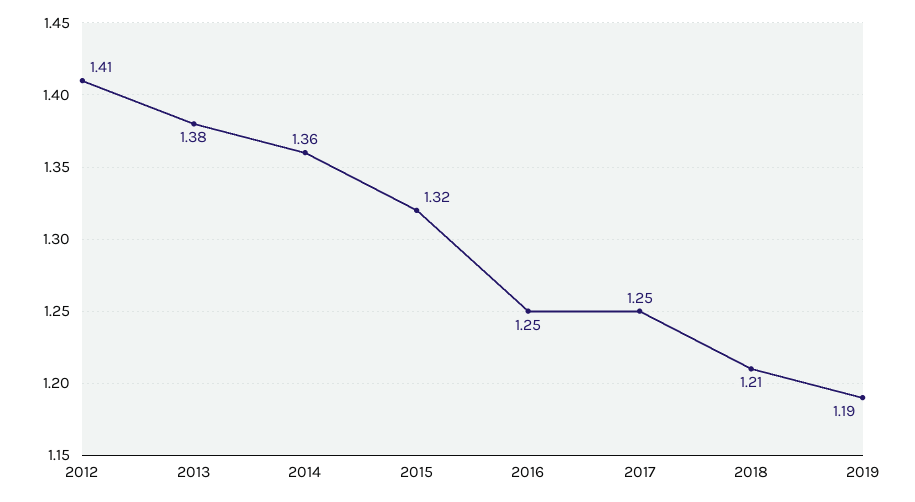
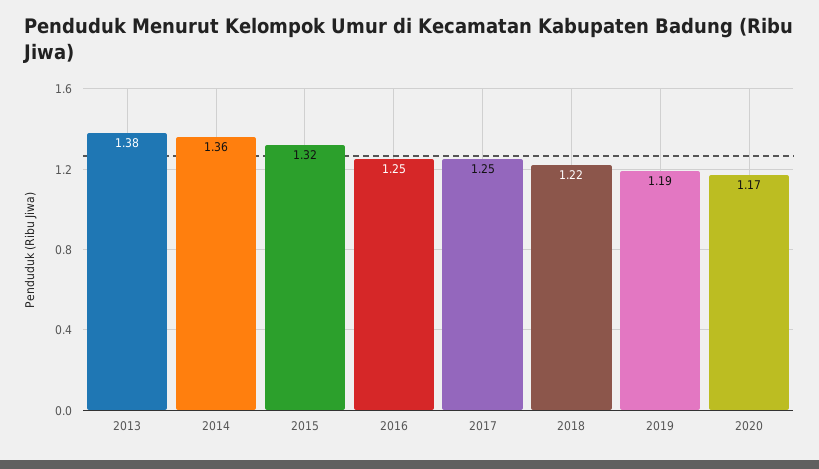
2012: 1.41 -> none
2018: 1.21 -> 1.22
2020: none -> 1.17

